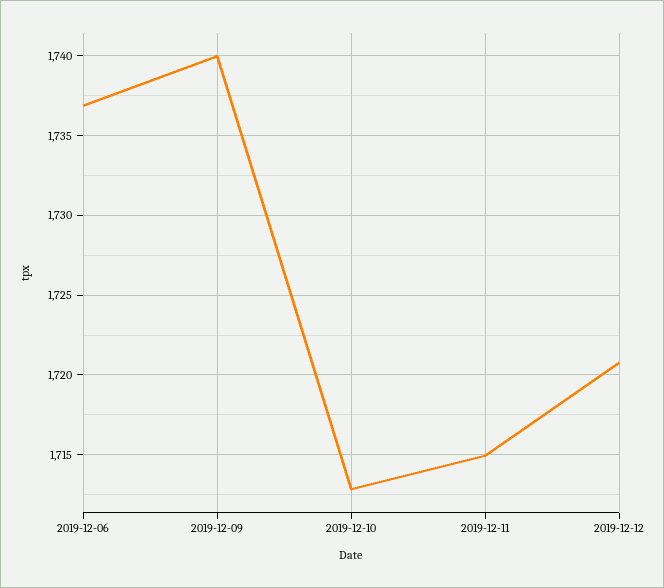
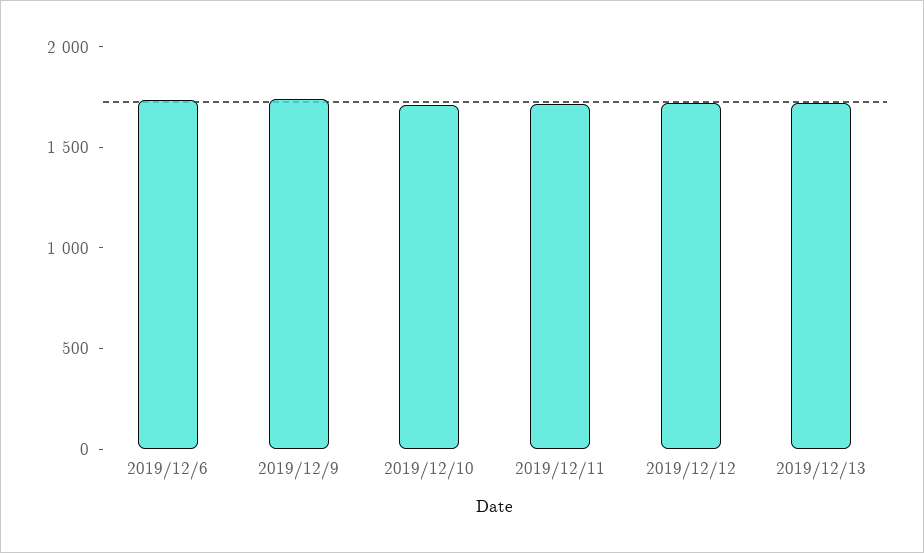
2019/12/13: none -> 1700

